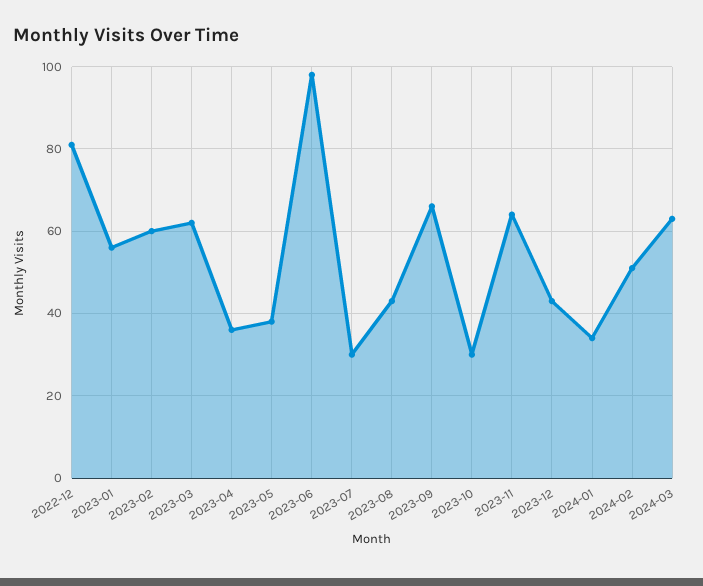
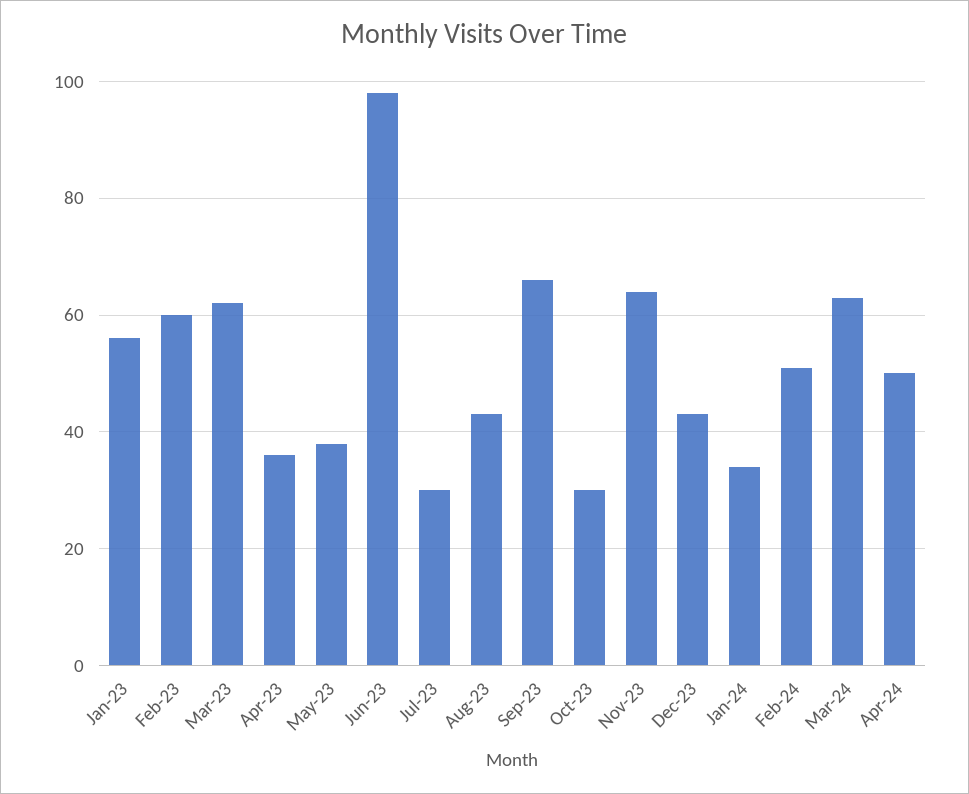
2022-12: 80 -> none
Apr-24: none -> 50

